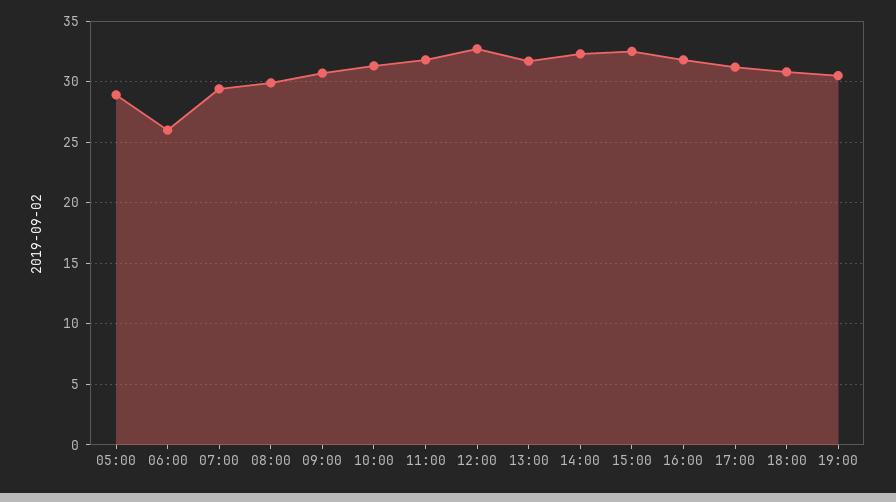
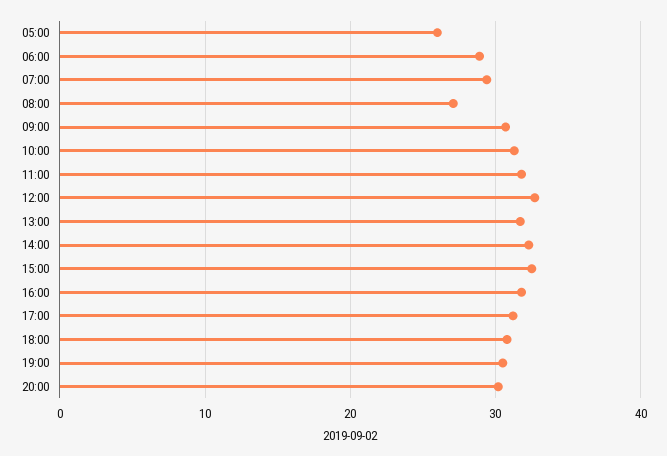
05:00: 29 -> 26
06:00: 26 -> 29
08:00: 30 -> 27
20:00: none -> 30

